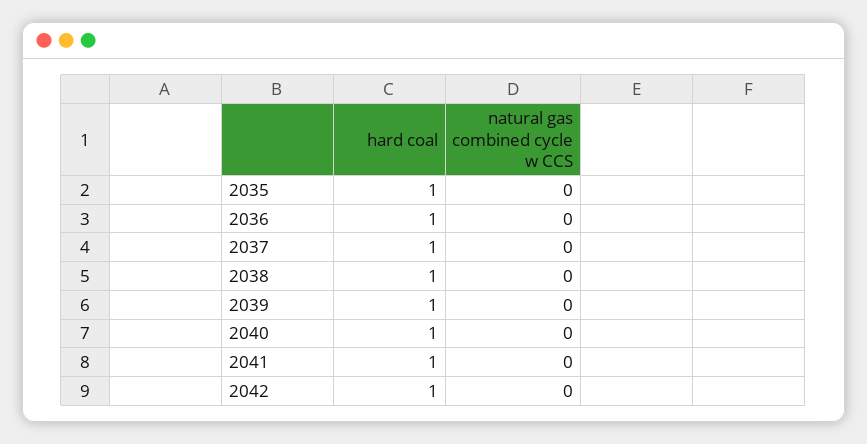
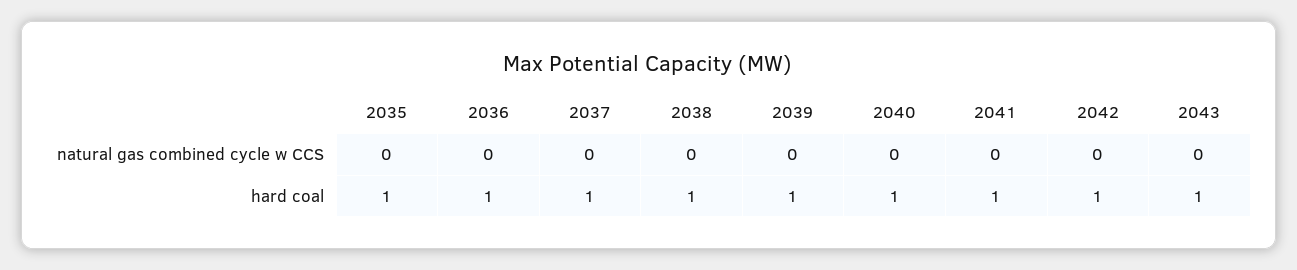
natural gas combined cycle w CCS, 2043: none -> 0
hard coal, 2043: none -> 1

